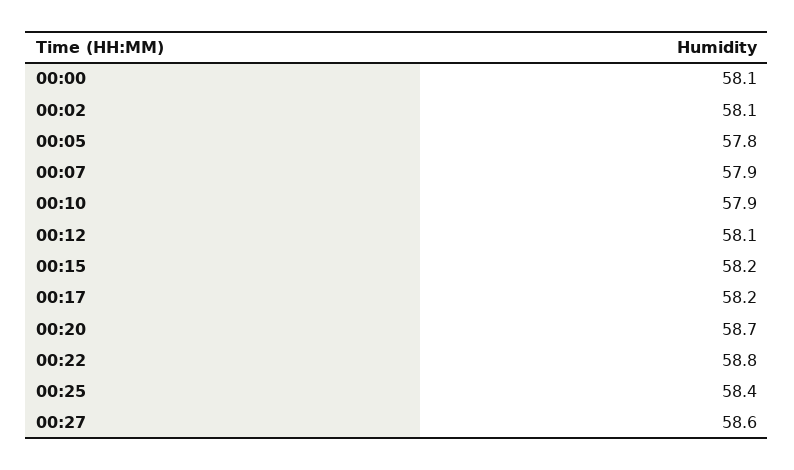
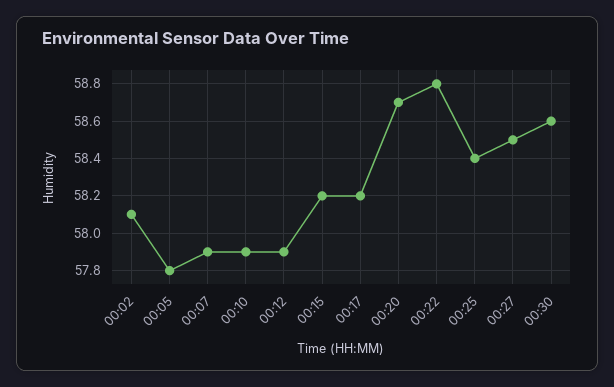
00:00: 58.1 -> none
00:12: 58.1 -> 57.9
00:27: 58.6 -> 58.5
00:30: none -> 58.6

